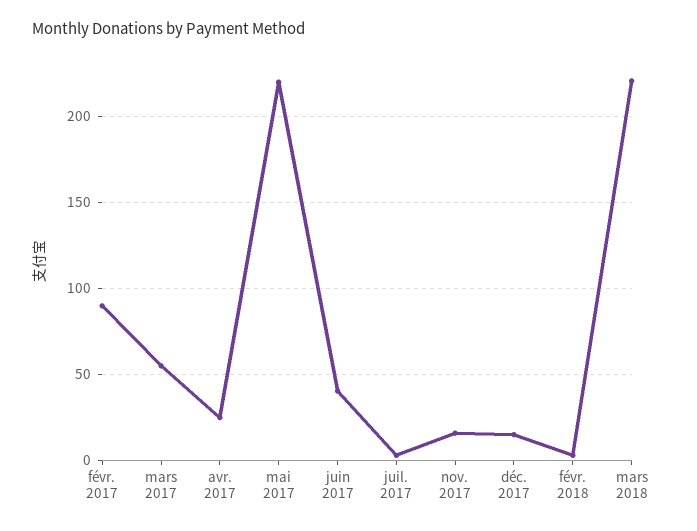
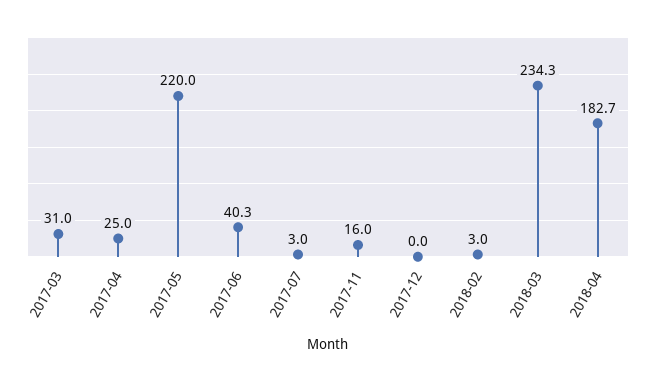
févr. 2017: 90 -> none
mars 2017: 55 -> 31
déc. 2017: 15 -> 0
mars 2018: 220 -> 234.3
2018-04: none -> 182.7

